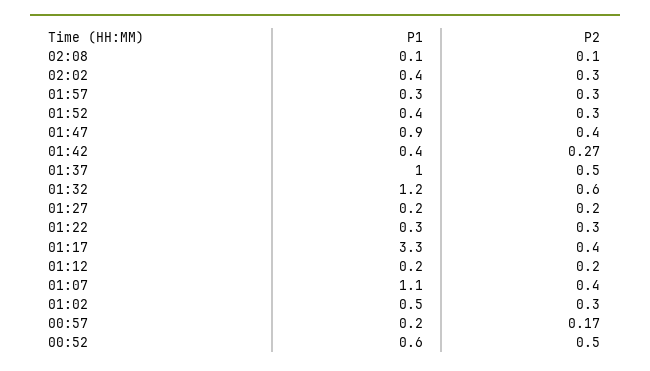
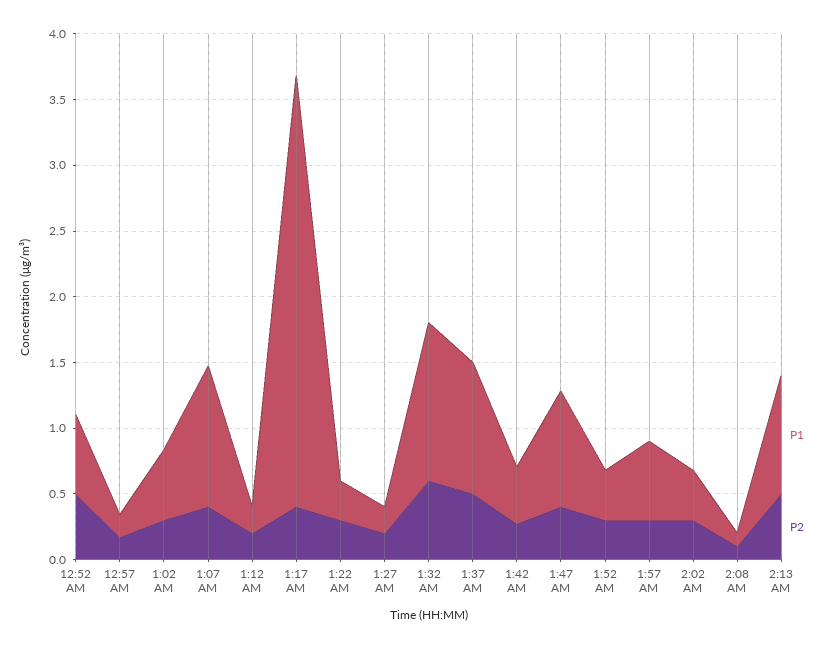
P1, 01:57: 0.3 -> 0.6
P1, 2:13 AM: none -> 0.9
P2, 2:13 AM: none -> 0.5

